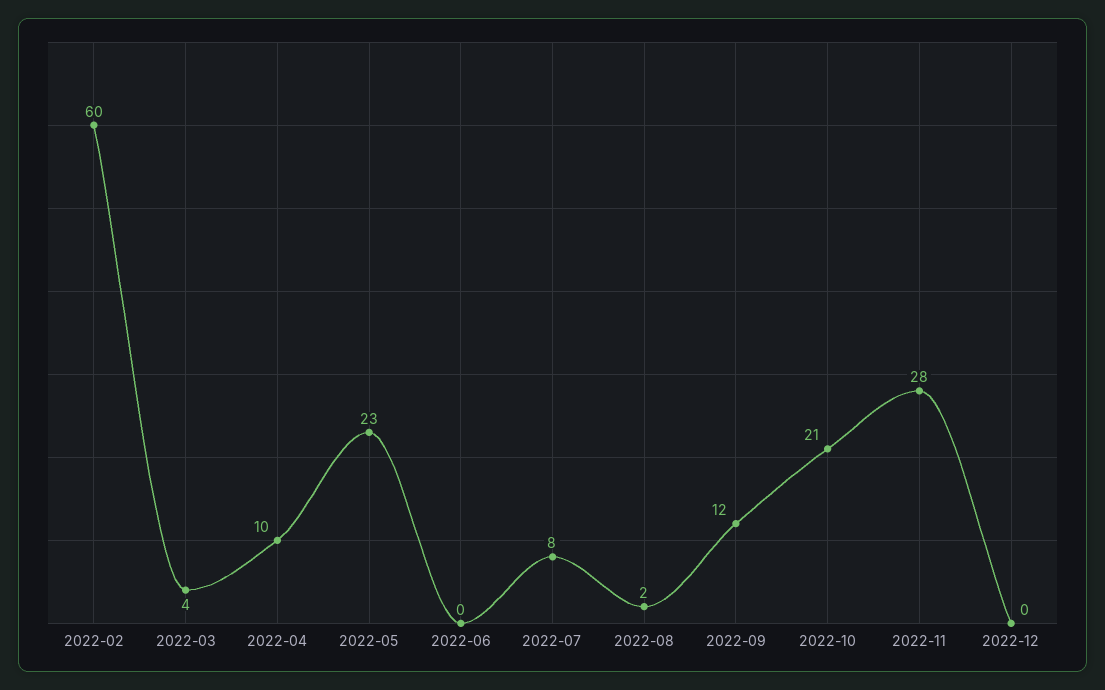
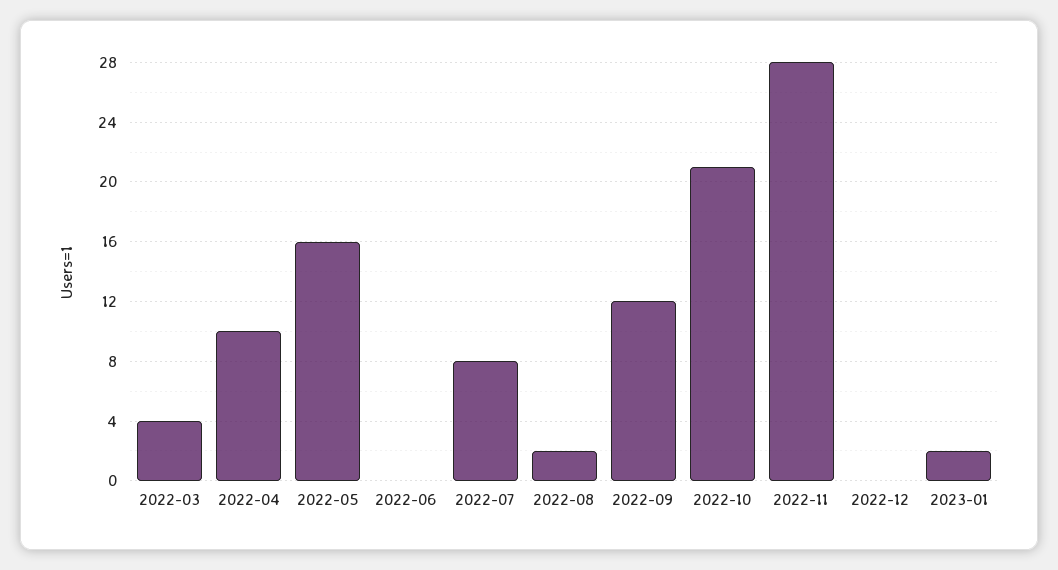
2022-02: 60 -> none
2022-05: 23 -> 16
2023-01: none -> 2

